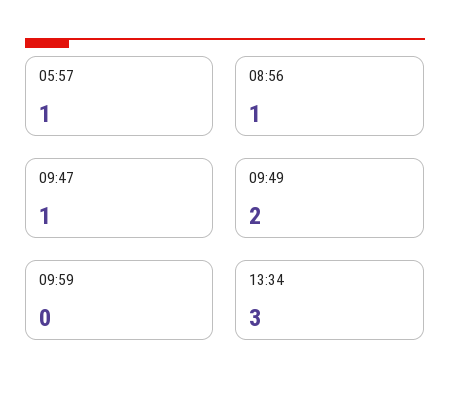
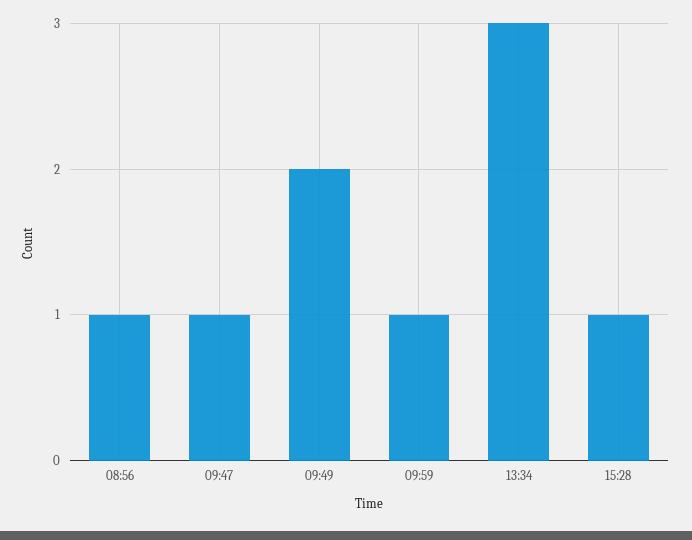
05:57: 1 -> none
09:59: 0 -> 1
15:28: none -> 1

